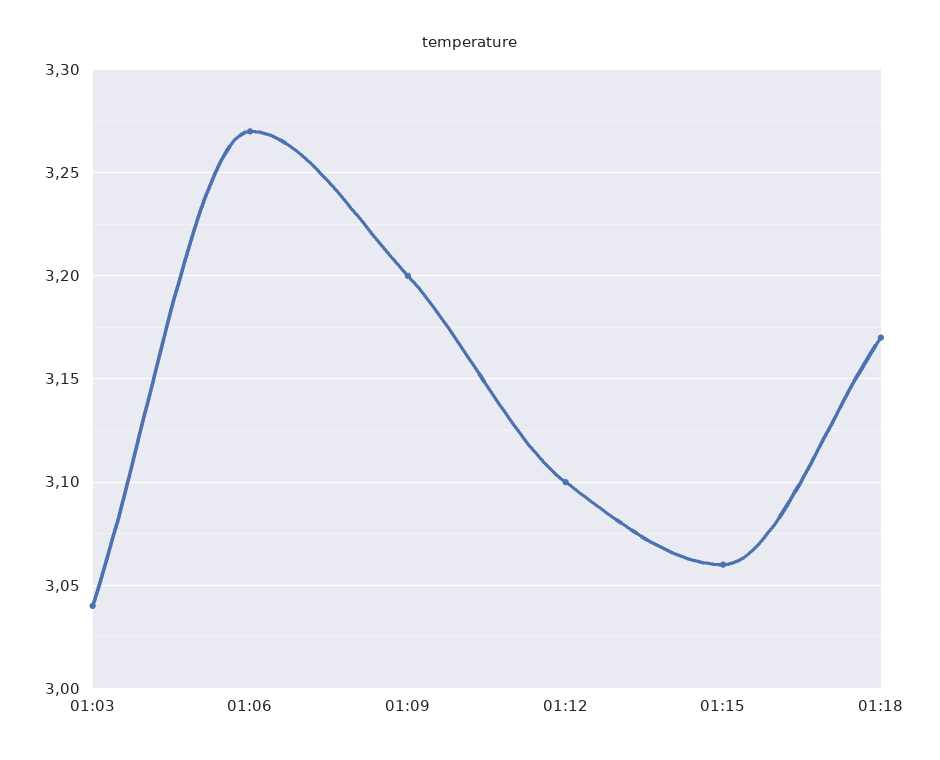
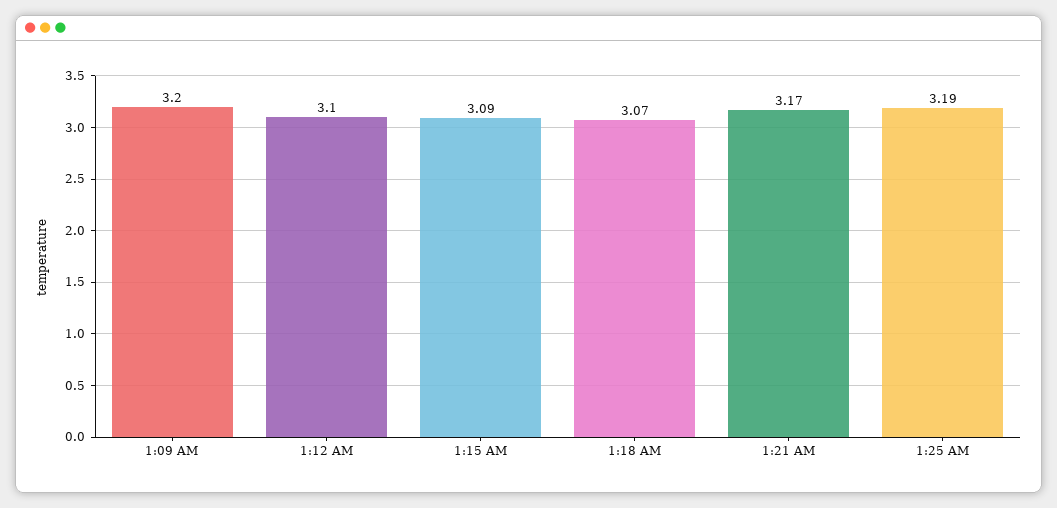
01:03: 3.04 -> none
01:06: 3.27 -> none
01:15: 3.06 -> 3.09
01:18: 3.17 -> 3.07
1:21 AM: none -> 3.17
1:25 AM: none -> 3.19

